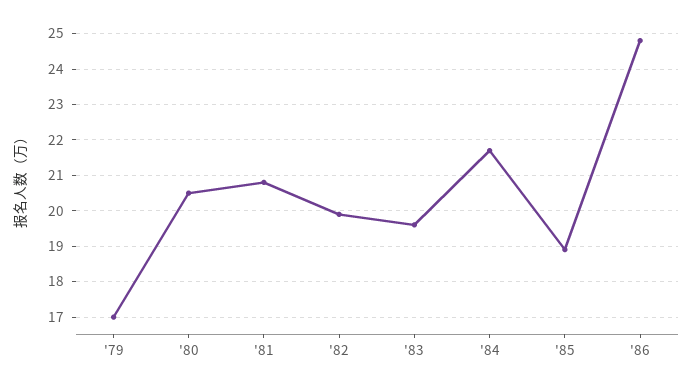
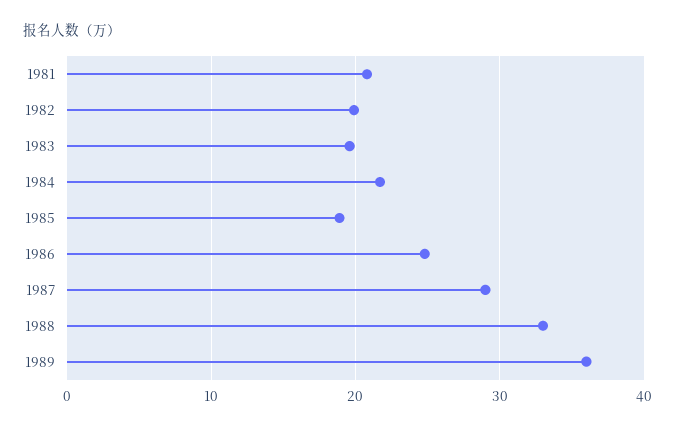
'79: 17 -> none
'80: 20.5 -> none
1987: none -> 29
1988: none -> 33
1989: none -> 36

